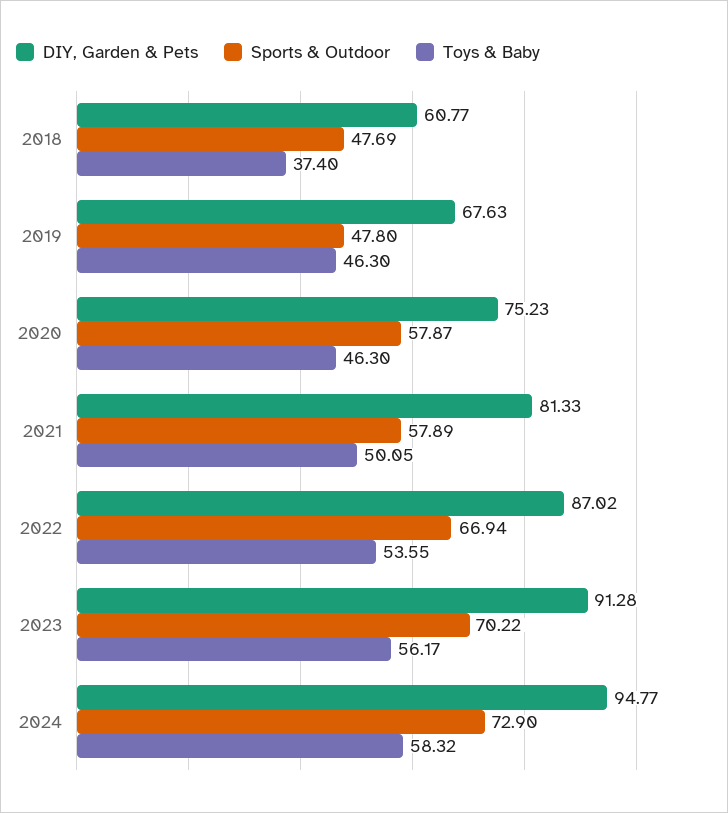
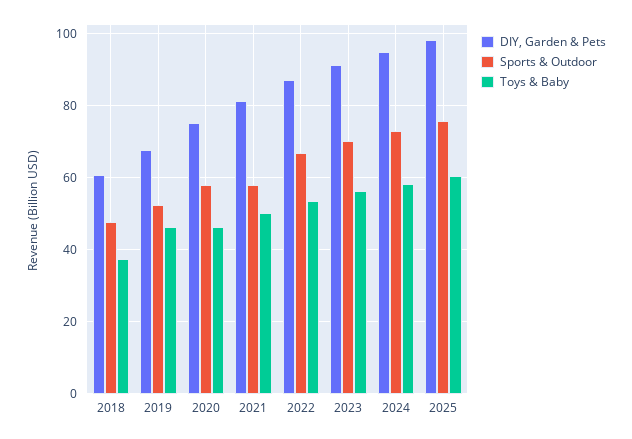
Sports & Outdoor, 2019: 47.8 -> 52
DIY, Garden & Pets, 2025: none -> 98
Sports & Outdoor, 2025: none -> 76
Toys & Baby, 2025: none -> 60

